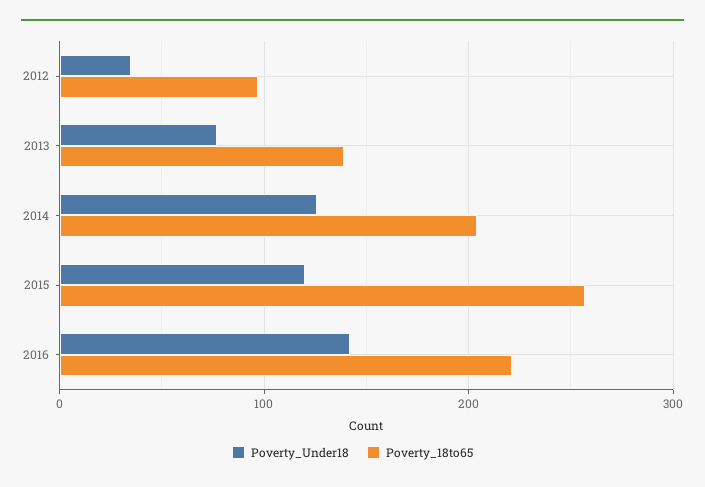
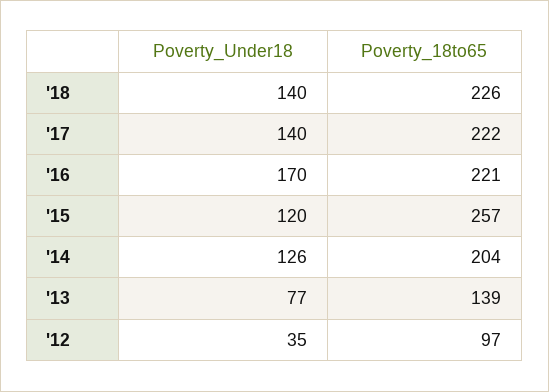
Poverty_Under18, 2016: 140 -> 170
Poverty_Under18, '18: none -> 140
Poverty_18to65, '18: none -> 226
Poverty_Under18, '17: none -> 140
Poverty_18to65, '17: none -> 222

